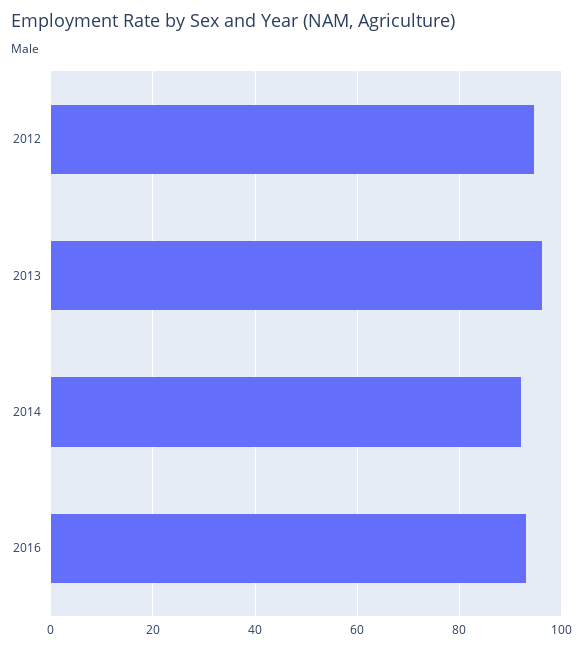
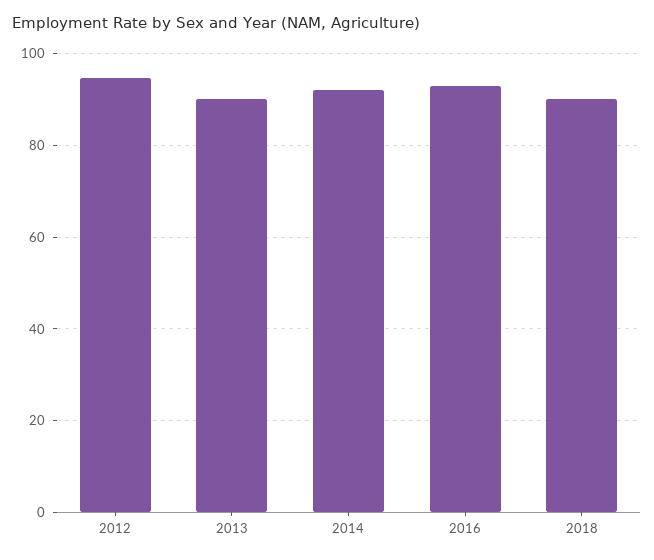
2013: 96 -> 90
2018: none -> 90

